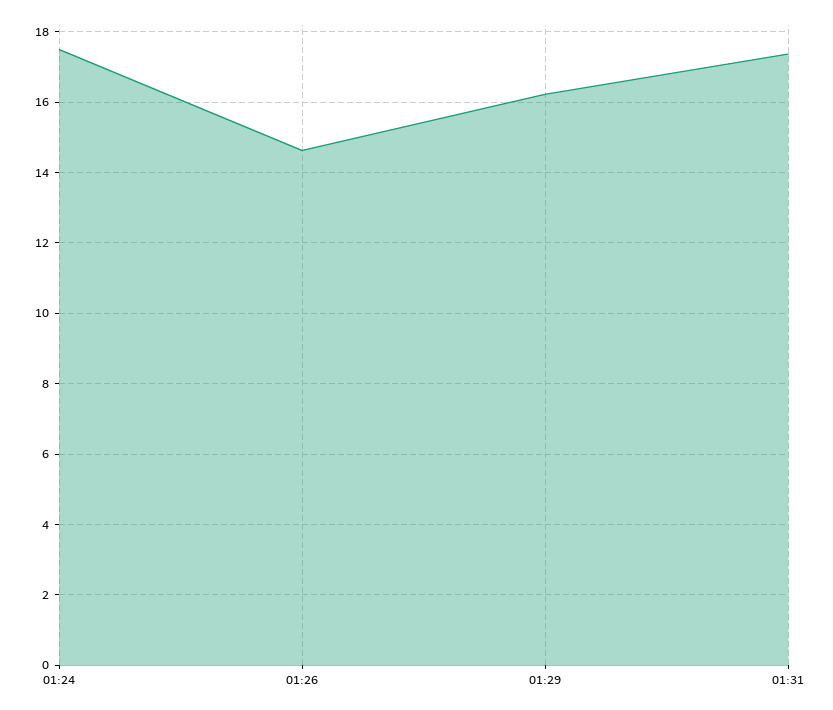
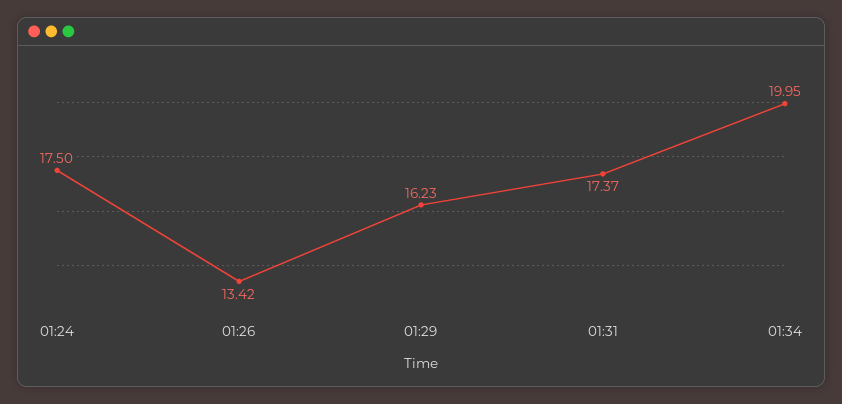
01:26: 14.6 -> 13.42
01:34: none -> 19.95

